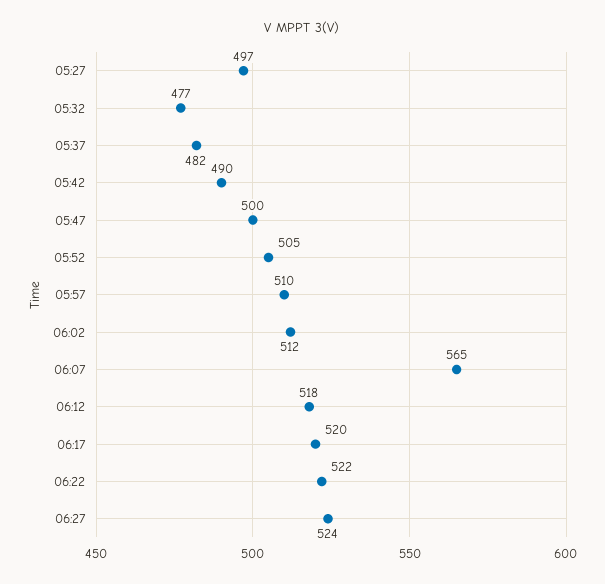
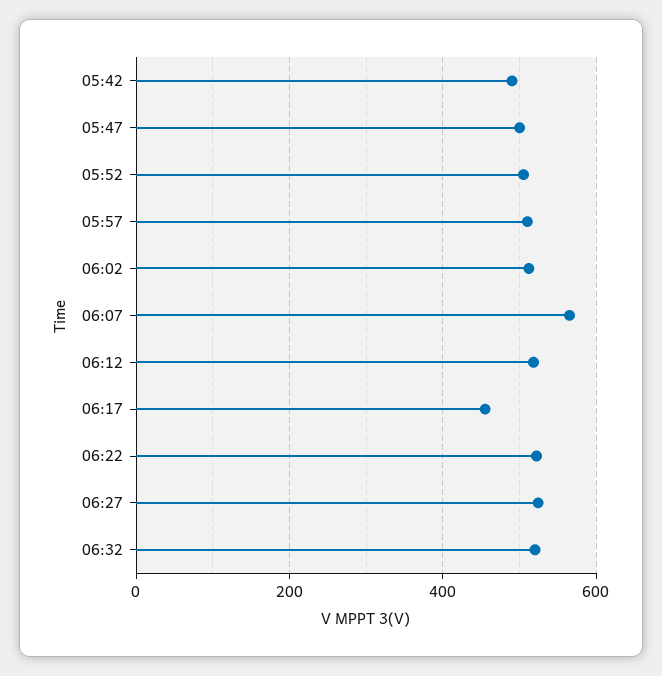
05:27: 497 -> none
05:32: 477 -> none
05:37: 482 -> none
06:17: 520 -> 460
06:32: none -> 520

